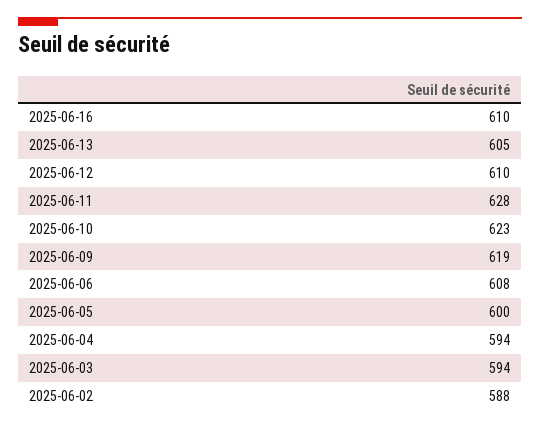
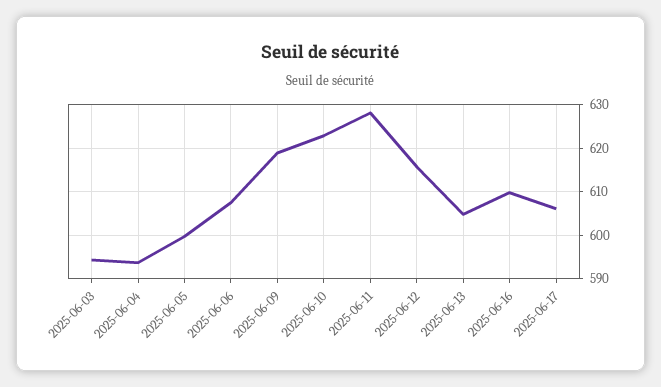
2025-06-12: 610 -> 616
2025-06-02: 588 -> none
2025-06-17: none -> 606

